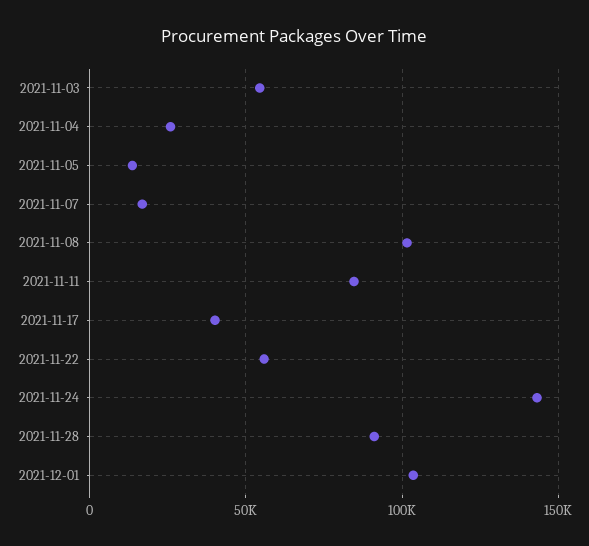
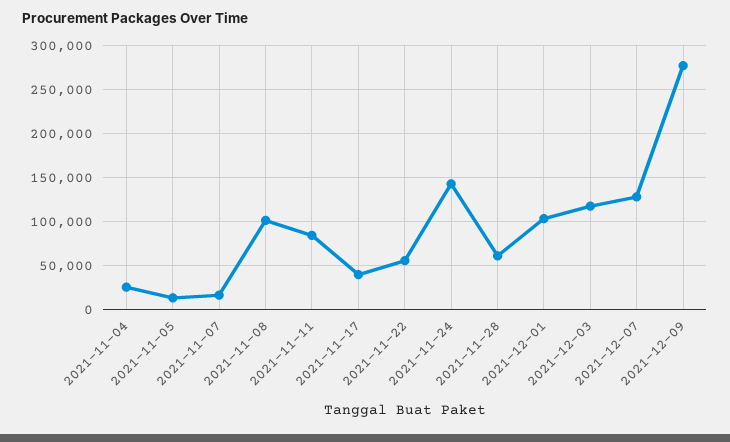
2021-11-03: 55000 -> none
2021-11-28: 90000 -> 60000
2021-12-03: none -> 120000
2021-12-07: none -> 130000
2021-12-09: none -> 280000

